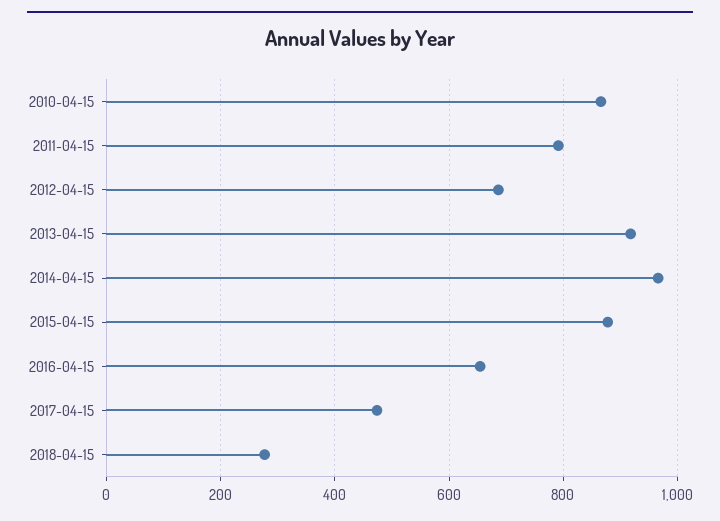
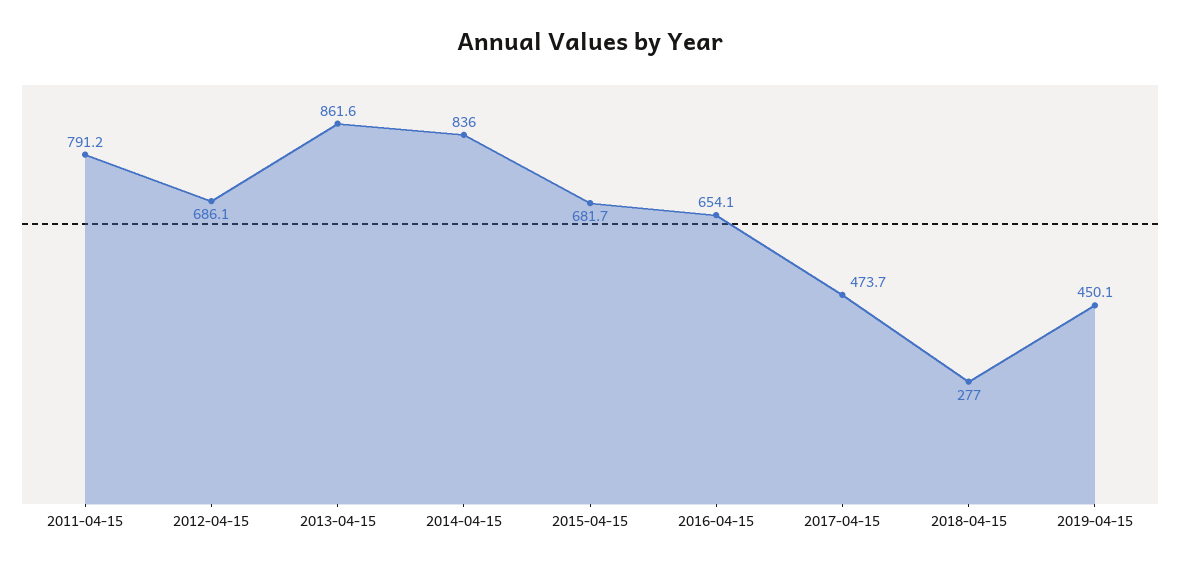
2010-04-15: 860 -> none
2013-04-15: 920 -> 861.6
2014-04-15: 960 -> 836
2015-04-15: 880 -> 681.7
2019-04-15: none -> 450.1

